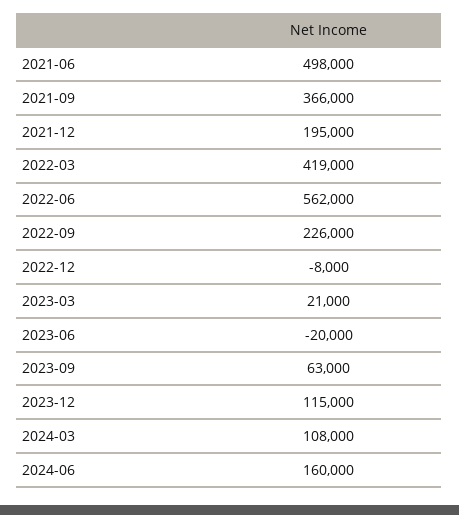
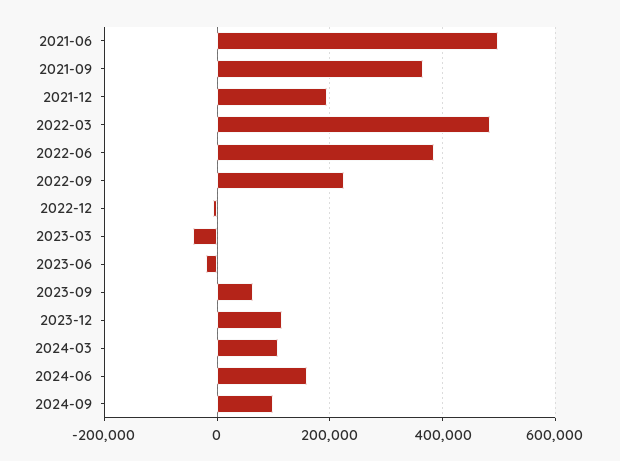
2022-03: 419000 -> 480000
2022-06: 562000 -> 380000
2023-03: 21000 -> -40000
2024-09: none -> 100000

